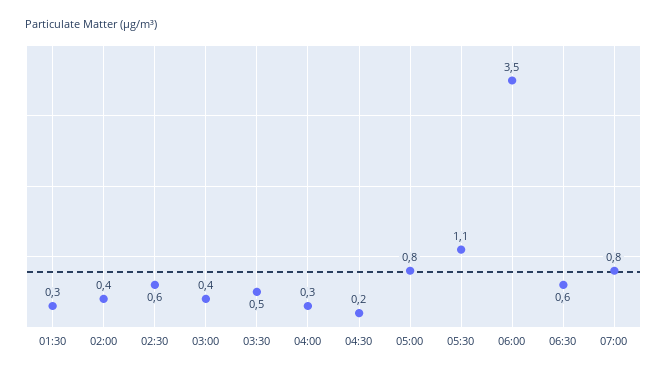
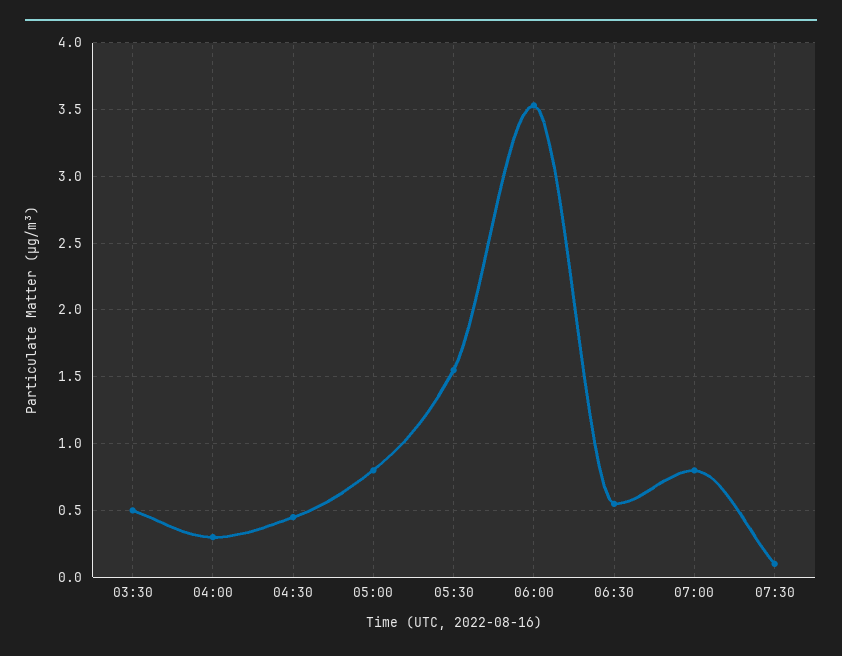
01:30: 0.3 -> none
02:00: 0.4 -> none
02:30: 0.6 -> none
03:00: 0.4 -> none
04:30: 0.2 -> 0.45
05:30: 1.1 -> 1.55
07:30: none -> 0.1

